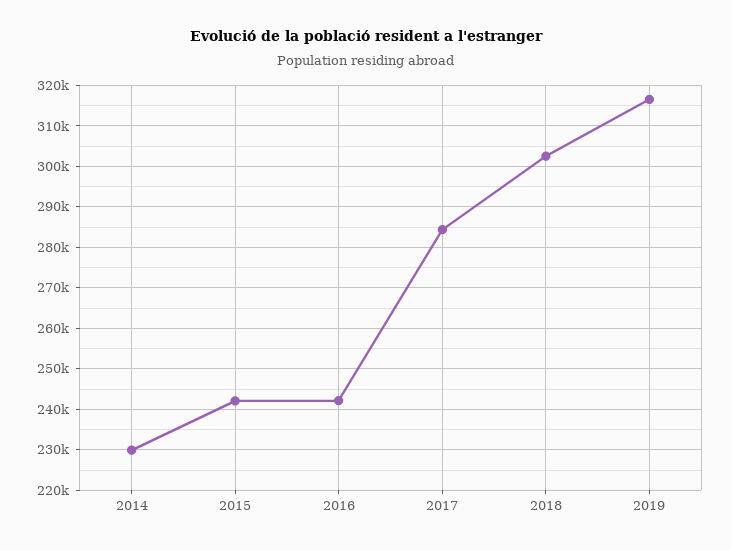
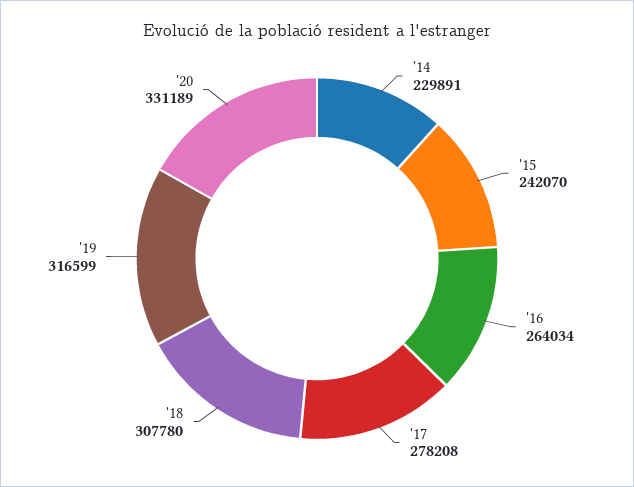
2016: 242000 -> 264034
2017: 284000 -> 278208
2018: 302000 -> 307780
'20: none -> 331189

